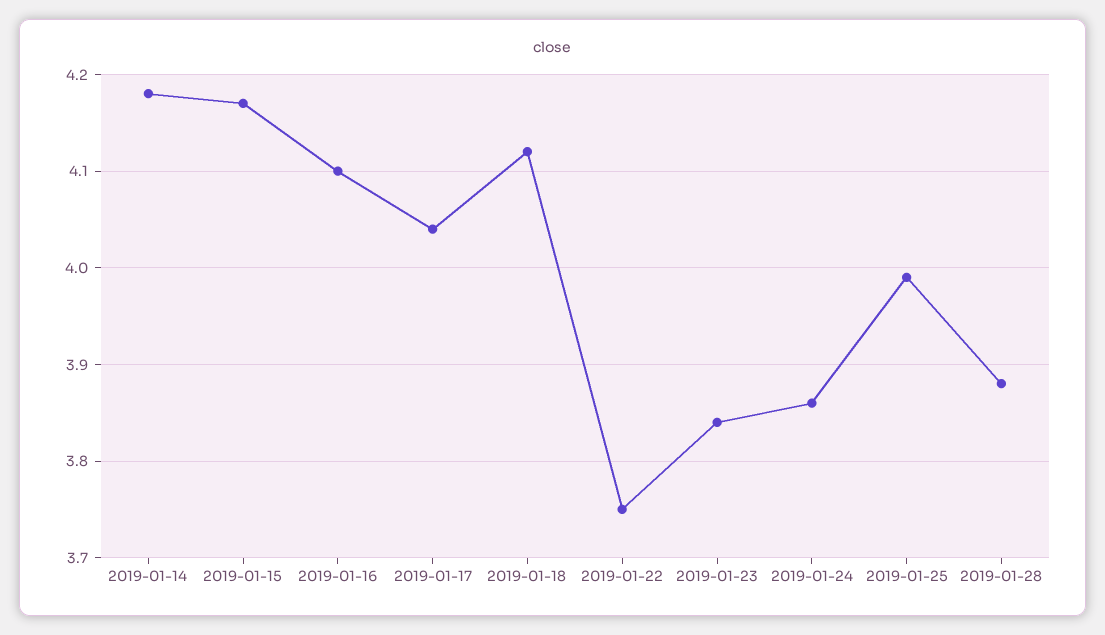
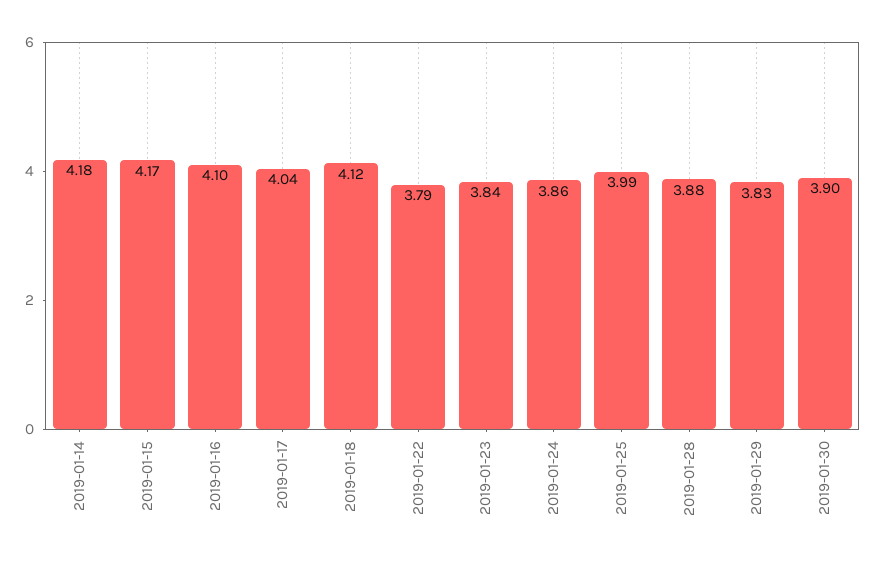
2019-01-22: 3.75 -> 3.79
2019-01-29: none -> 3.83
2019-01-30: none -> 3.9

